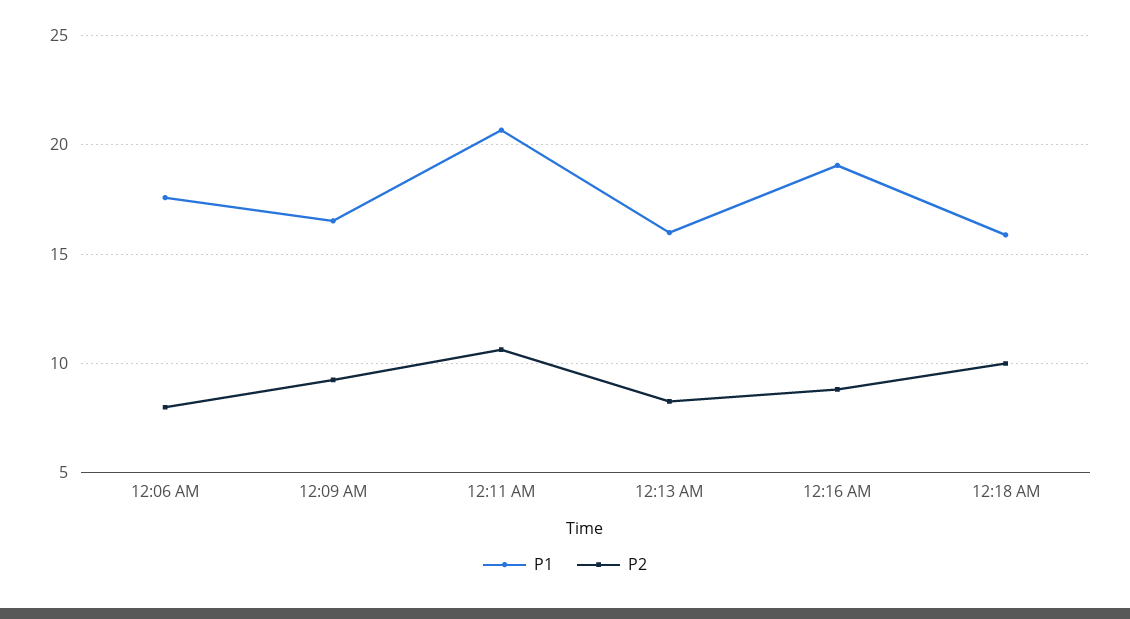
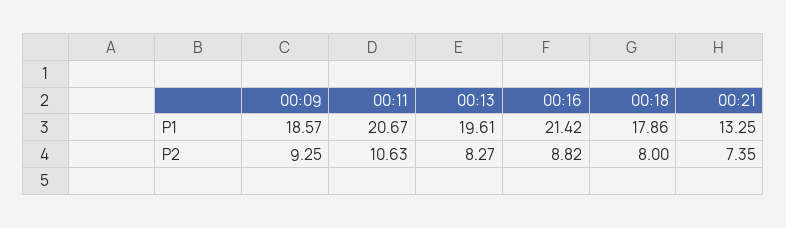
P1, 12:06 AM: 17.5 -> none
P2, 12:06 AM: 8 -> none
P1, 12:09 AM: 16.5 -> 18.57
P1, 12:13 AM: 16 -> 19.61
P1, 12:16 AM: 19 -> 21.42
P1, 12:18 AM: 16 -> 17.86
P2, 12:18 AM: 10 -> 8
P1, 00:21: none -> 13.25
P2, 00:21: none -> 7.35

